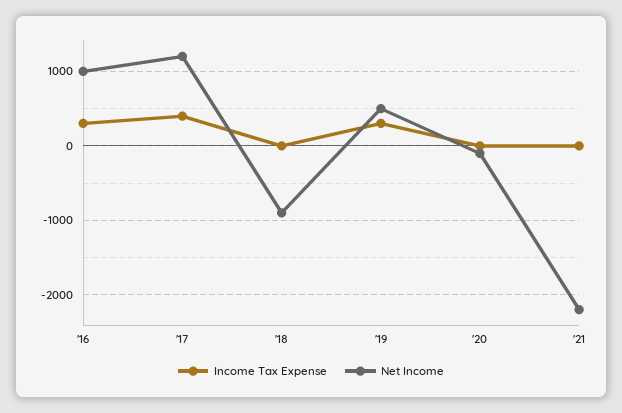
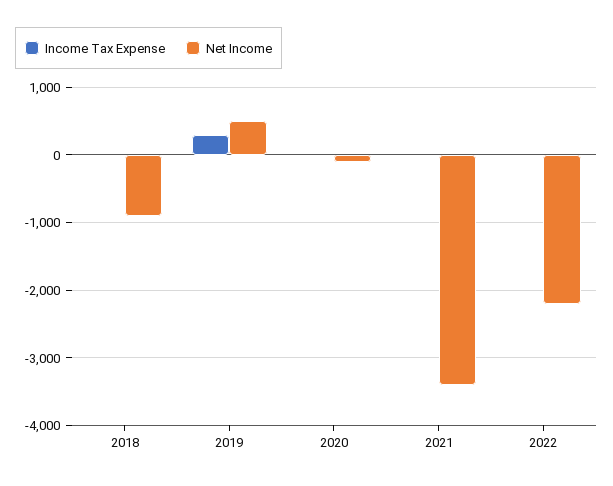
Income Tax Expense, '16: 300 -> none
Net Income, '16: 1000 -> none
Income Tax Expense, '17: 400 -> none
Net Income, '17: 1200 -> none
Net Income, '21: -2200 -> -3400
Income Tax Expense, 2022: none -> 0
Net Income, 2022: none -> -2200

